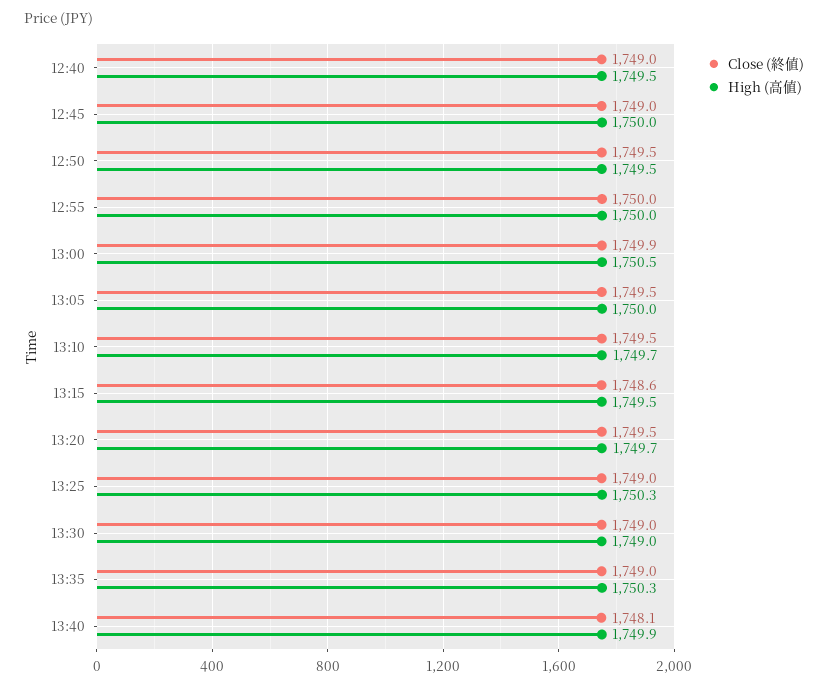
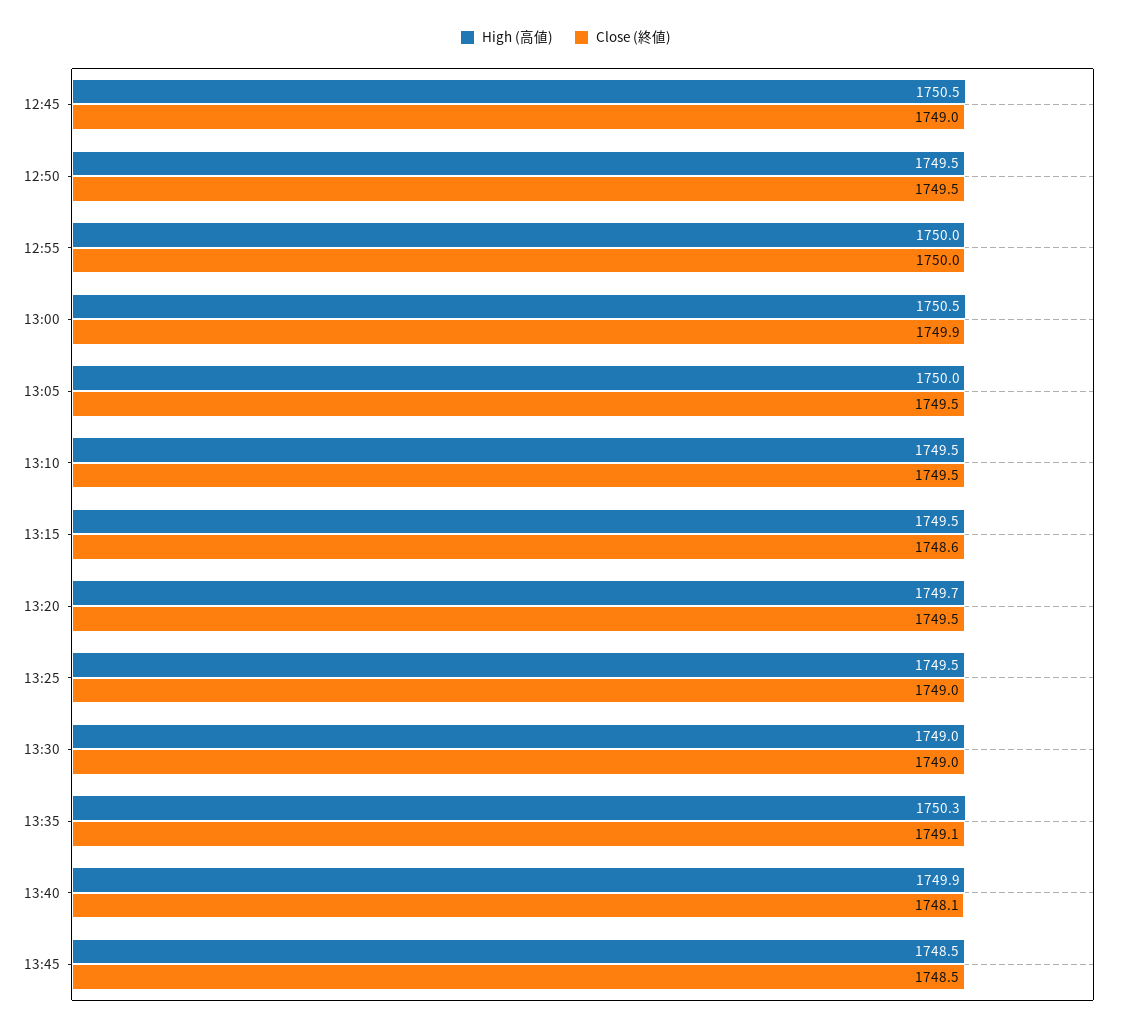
Close (終値), 12:40: 1749 -> none
High (高値), 12:40: 1749.5 -> none
High (高値), 12:45: 1750 -> 1750.5
High (高値), 13:10: 1749.7 -> 1749.5
High (高値), 13:25: 1750.3 -> 1749.5
Close (終値), 13:35: 1749 -> 1749.1
High (高値), 13:45: none -> 1748.5
Close (終値), 13:45: none -> 1748.5

